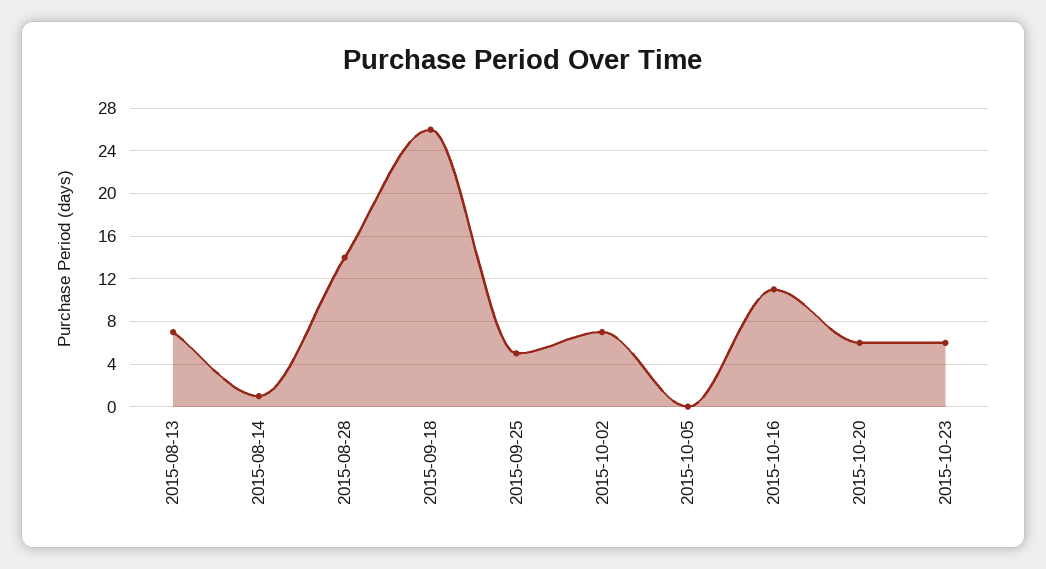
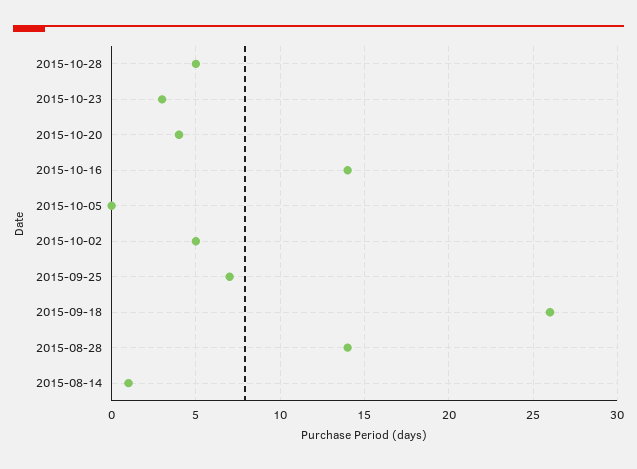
2015-08-13: 7 -> none
2015-09-25: 5 -> 7
2015-10-02: 7 -> 5
2015-10-16: 11 -> 14
2015-10-20: 6 -> 4
2015-10-23: 6 -> 3
2015-10-28: none -> 5

